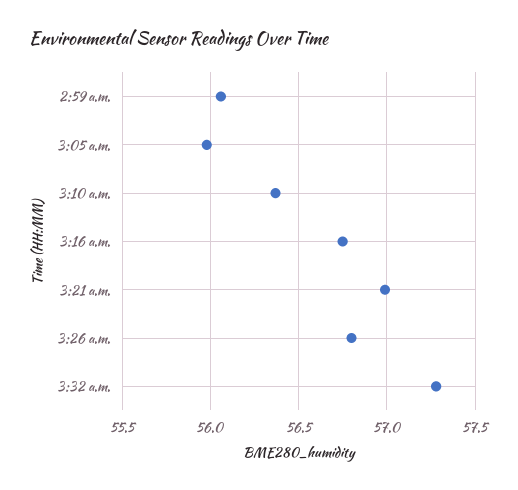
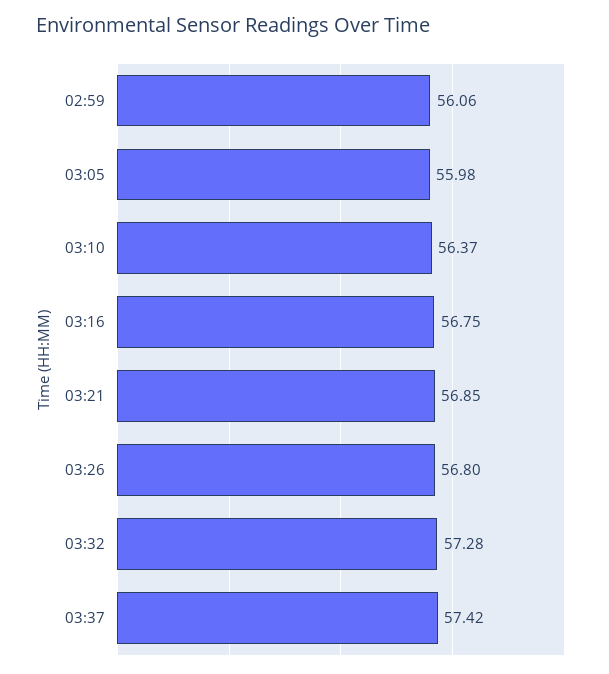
3:21 a.m.: 57 -> 56.85
03:37: none -> 57.42

